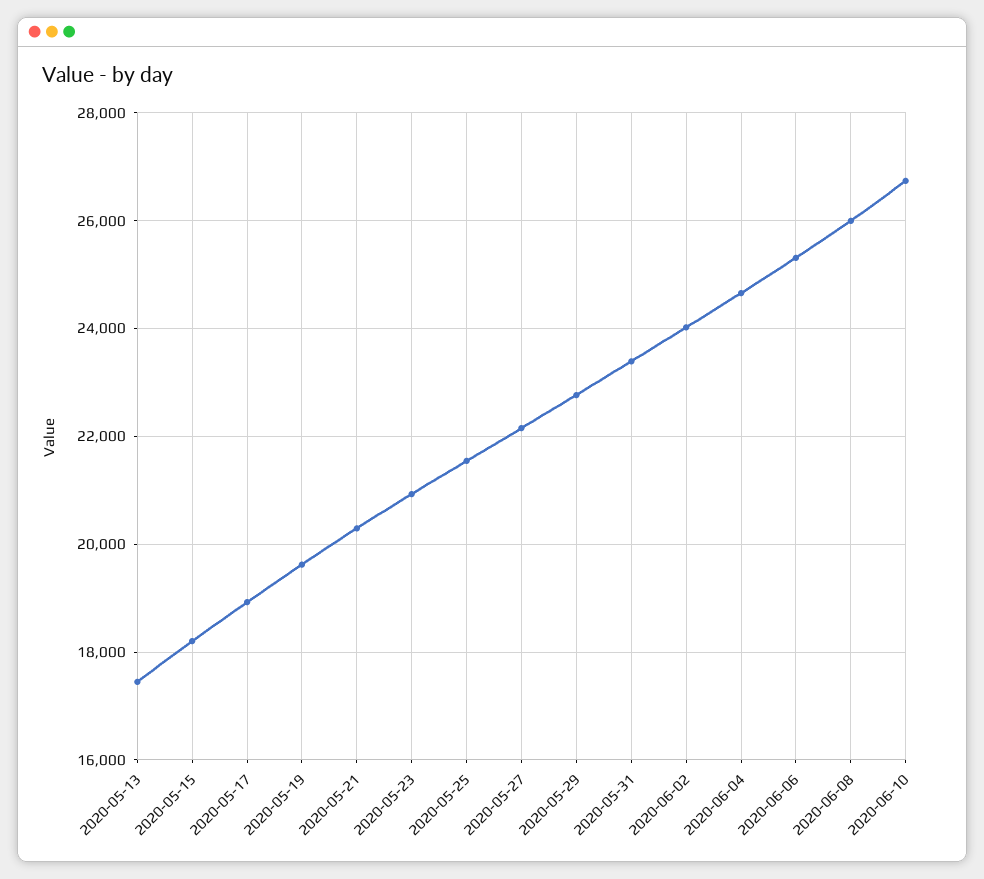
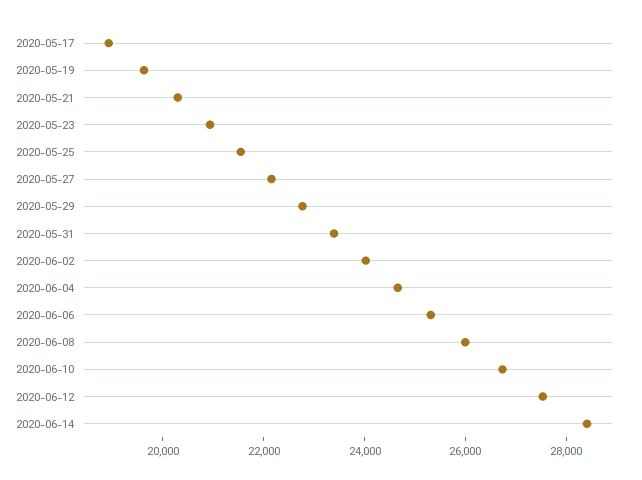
2020-05-13: 17400 -> none
2020-05-15: 18200 -> none
2020-06-12: none -> 27500
2020-06-14: none -> 28500

